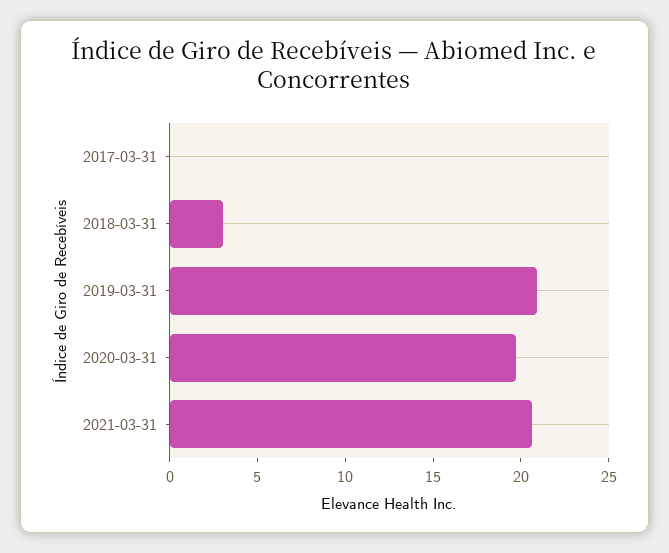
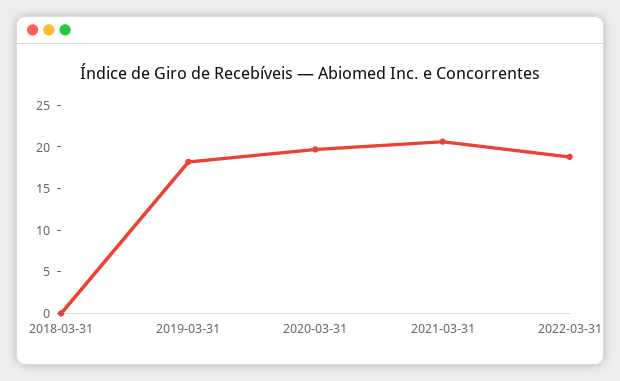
2017-03-31: 0 -> none
2018-03-31: 3 -> 0
2019-03-31: 21 -> 18
2022-03-31: none -> 19

